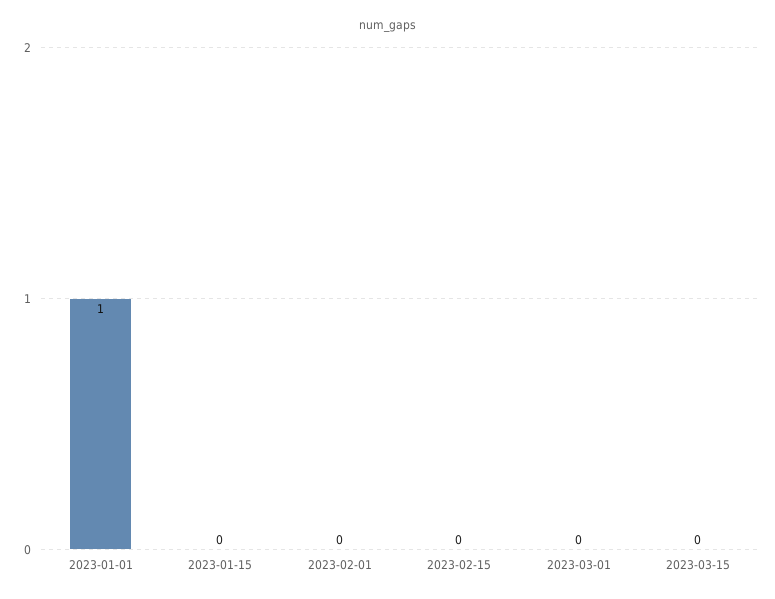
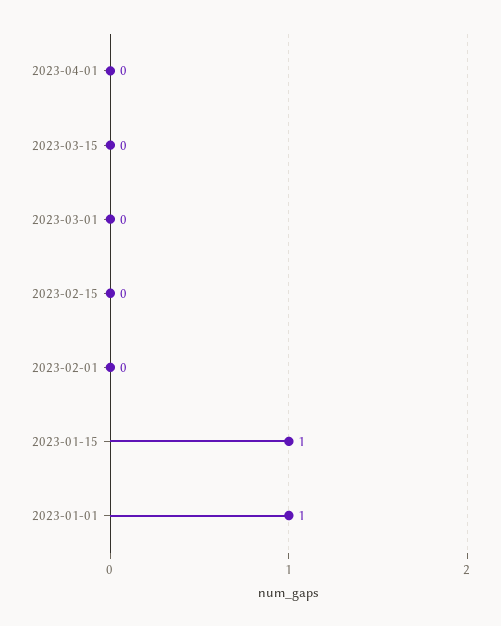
2023-01-15: 0 -> 1
2023-04-01: none -> 0

